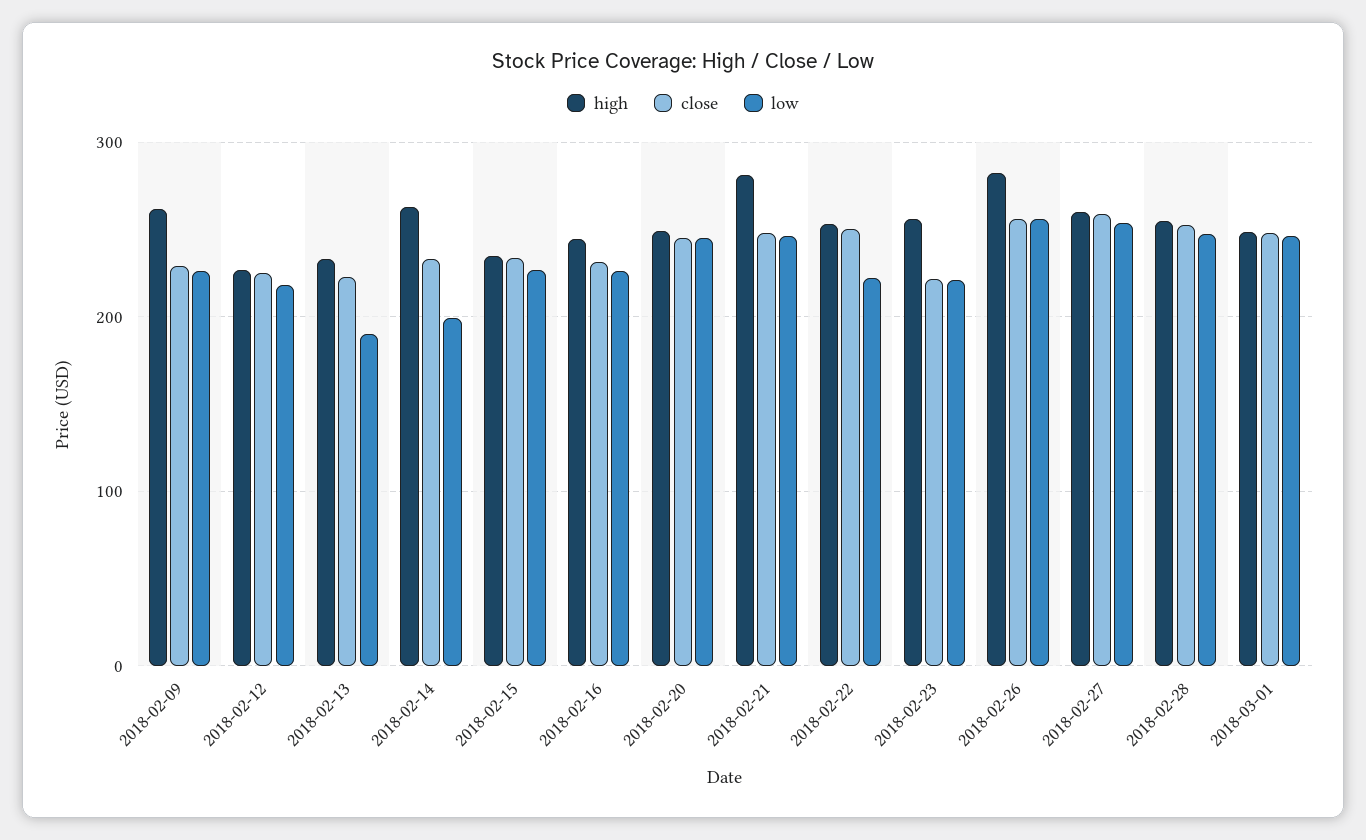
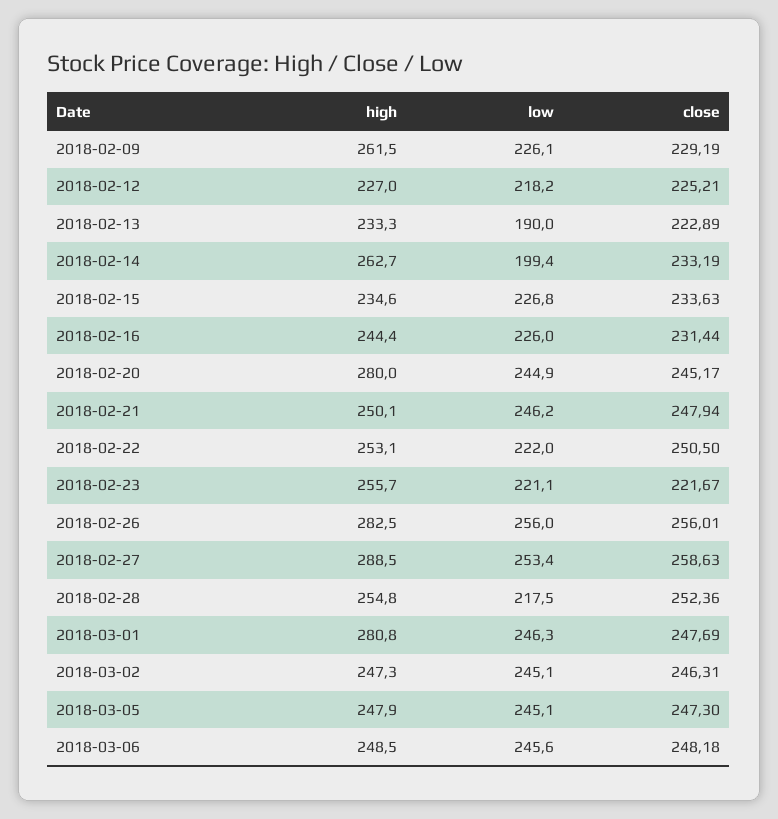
high, 2018-02-20: 250 -> 280
high, 2018-02-21: 280 -> 250.1
high, 2018-02-27: 260 -> 288.5
low, 2018-02-28: 250 -> 217.5
high, 2018-03-01: 250 -> 280.8
high, 2018-03-02: none -> 247.3
low, 2018-03-02: none -> 245.1
close, 2018-03-02: none -> 246.31
high, 2018-03-05: none -> 247.9
low, 2018-03-05: none -> 245.1
close, 2018-03-05: none -> 247.3
high, 2018-03-06: none -> 248.5
low, 2018-03-06: none -> 245.6
close, 2018-03-06: none -> 248.18

